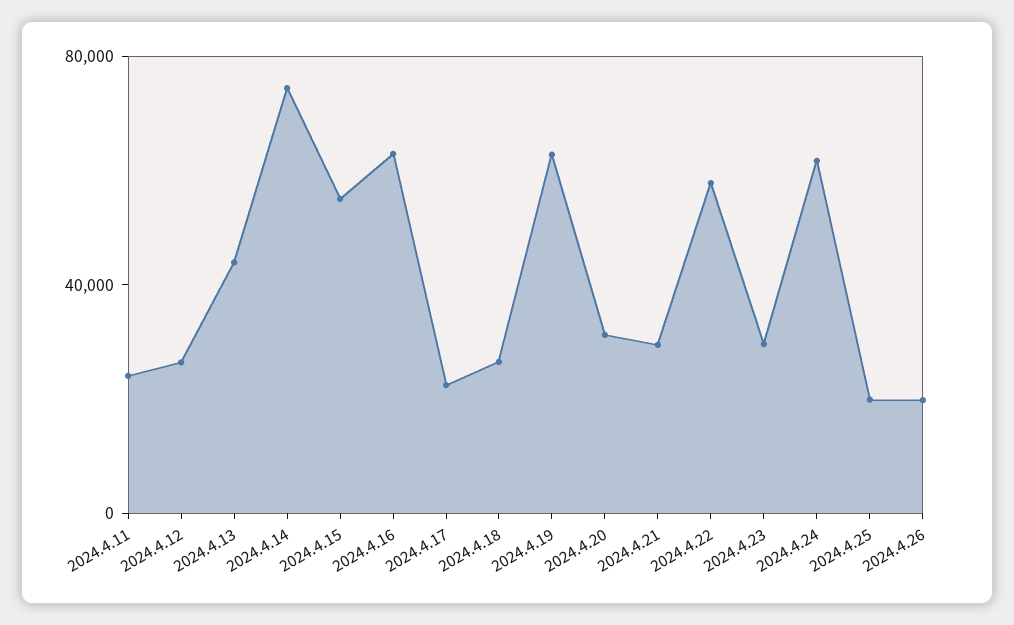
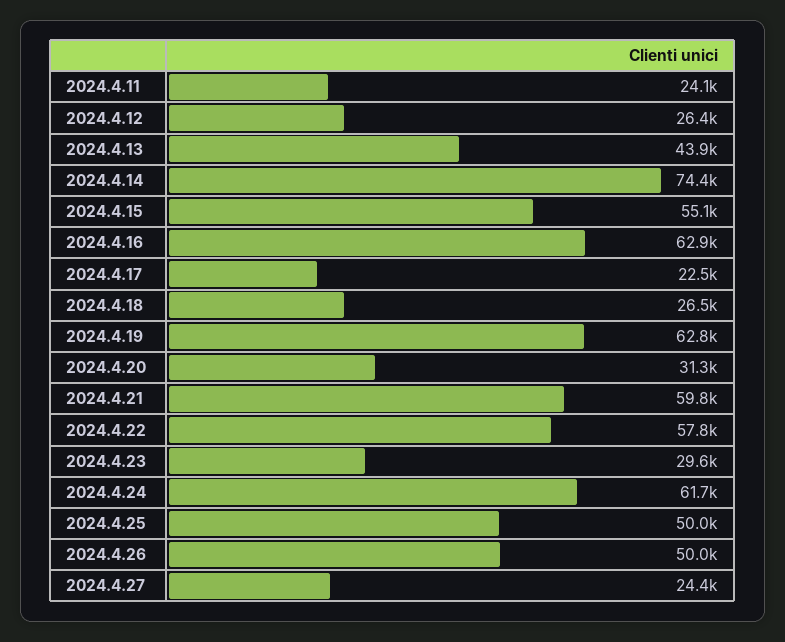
2024.4.21: 30000 -> 59800
2024.4.25: 20000 -> 50000
2024.4.26: 20000 -> 50000
2024.4.27: none -> 24400

